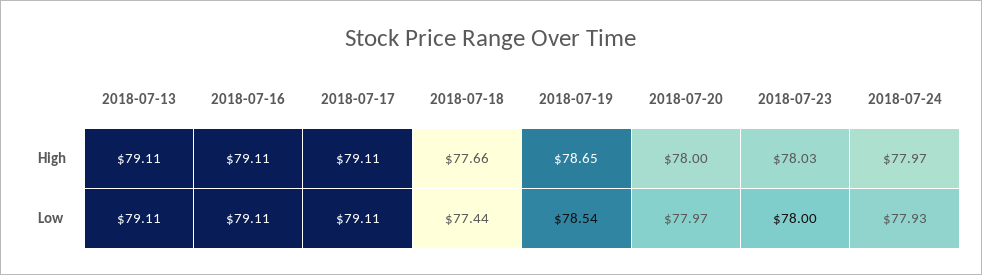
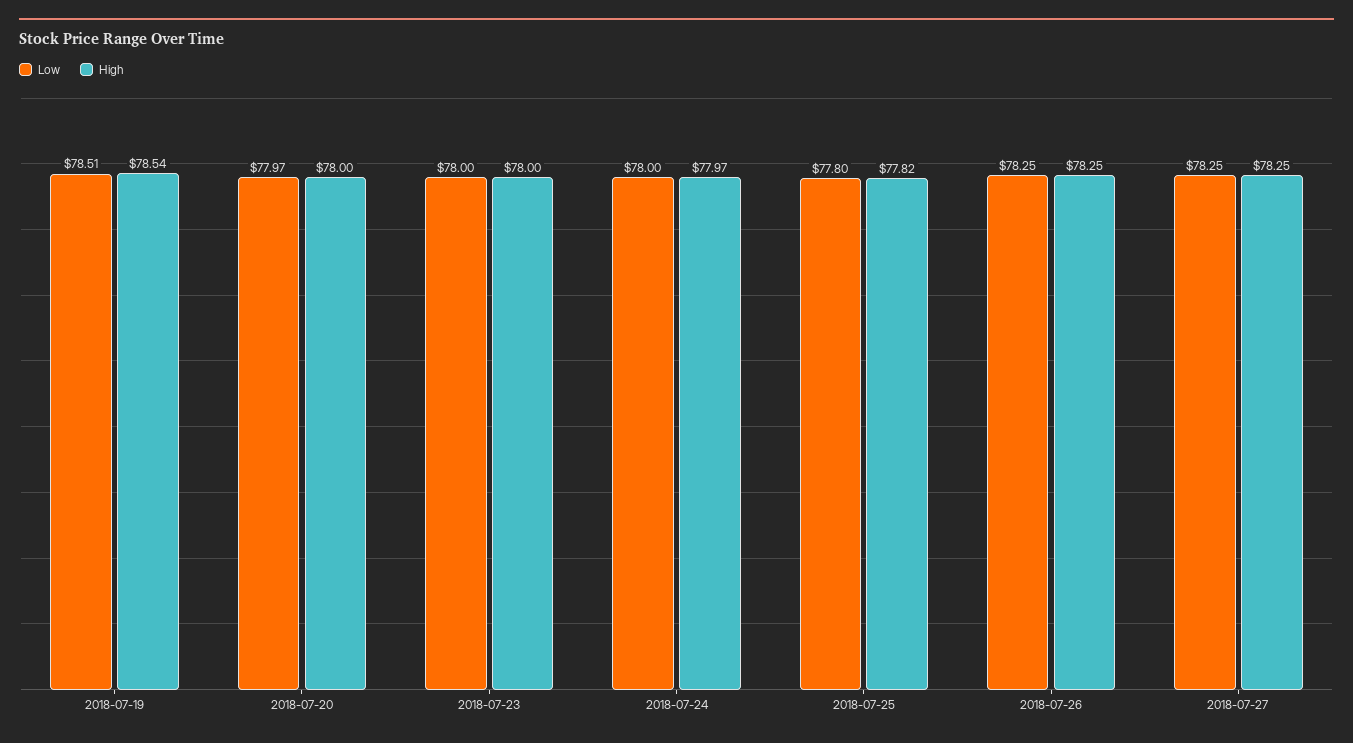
High, 2018-07-13: 79.11 -> none
High, 2018-07-16: 79.11 -> none
High, 2018-07-17: 79.11 -> none
High, 2018-07-18: 77.66 -> none
High, 2018-07-19: 78.65 -> 78.54
High, 2018-07-23: 78.03 -> 78
Low, 2018-07-13: 79.11 -> none
Low, 2018-07-16: 79.11 -> none
Low, 2018-07-17: 79.11 -> none
Low, 2018-07-18: 77.44 -> none
Low, 2018-07-19: 78.54 -> 78.51
Low, 2018-07-24: 77.93 -> 78
Low, 2018-07-25: none -> 77.8
High, 2018-07-25: none -> 77.82
Low, 2018-07-26: none -> 78.25
High, 2018-07-26: none -> 78.25
Low, 2018-07-27: none -> 78.25
High, 2018-07-27: none -> 78.25

